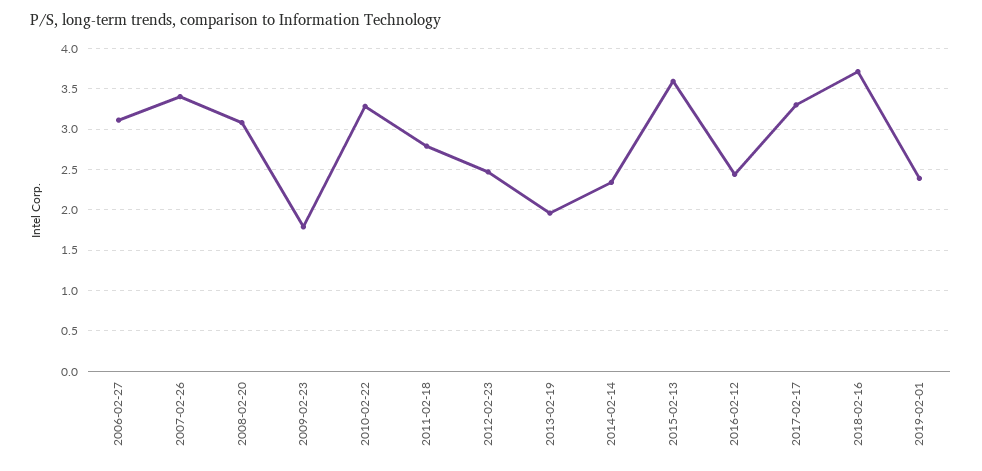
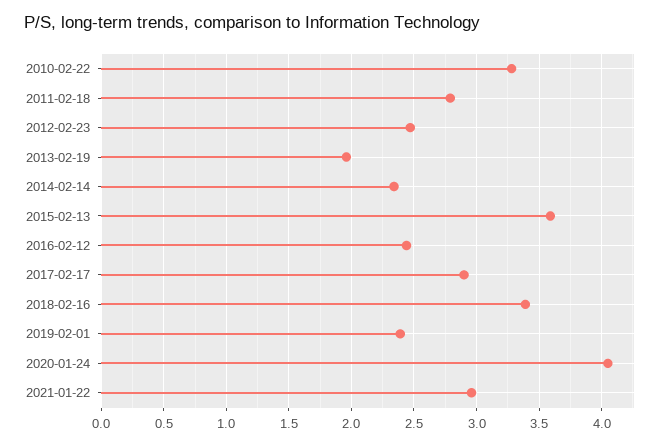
2006-02-27: 3.1 -> none
2007-02-26: 3.4 -> none
2008-02-20: 3.1 -> none
2009-02-23: 1.8 -> none
2017-02-17: 3.3 -> 2.9
2018-02-16: 3.7 -> 3.4
2020-01-24: none -> 4.05
2021-01-22: none -> 2.95

